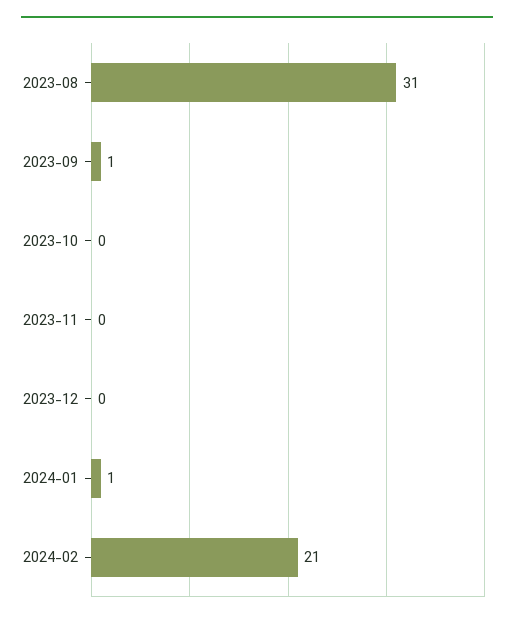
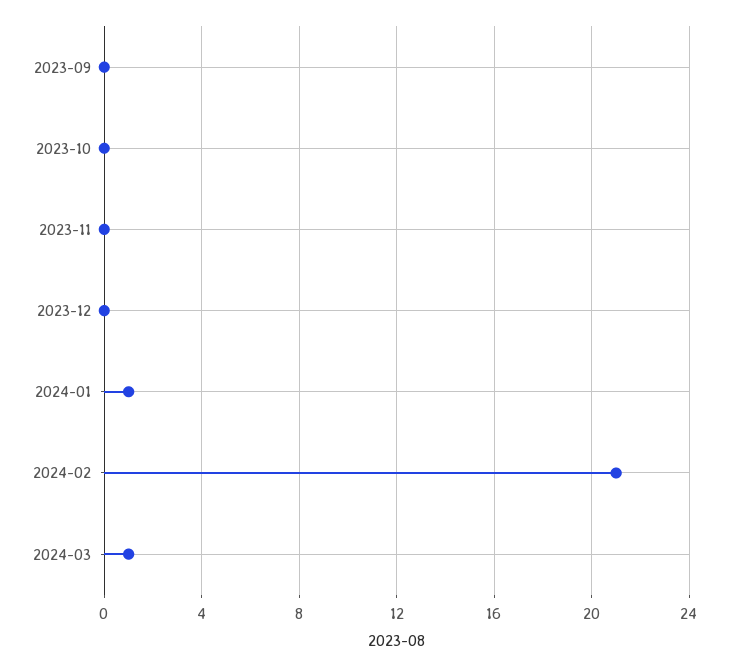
2023-08: 31 -> none
2023-09: 1 -> 0
2024-03: none -> 1

